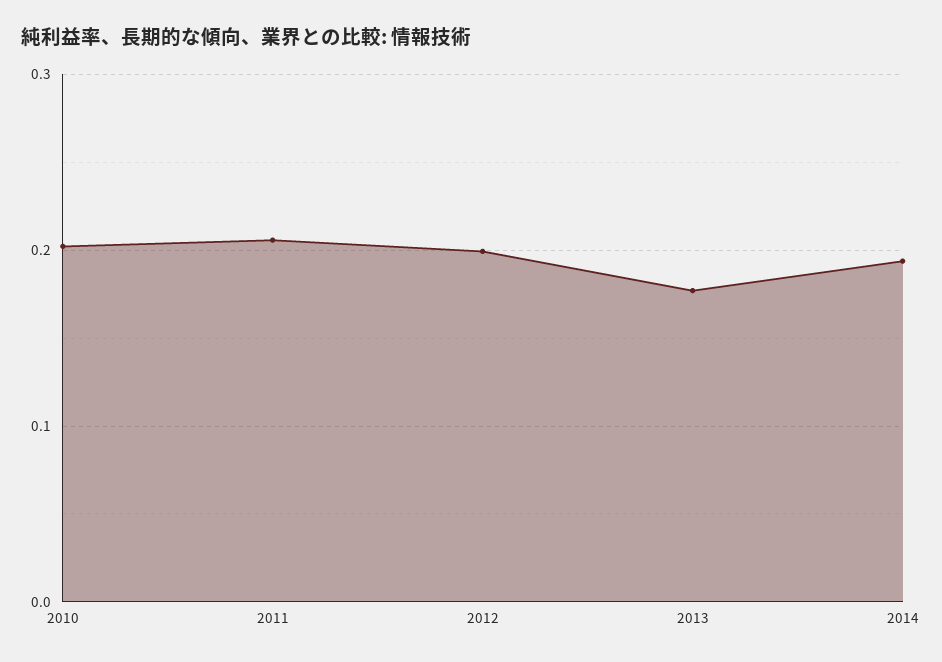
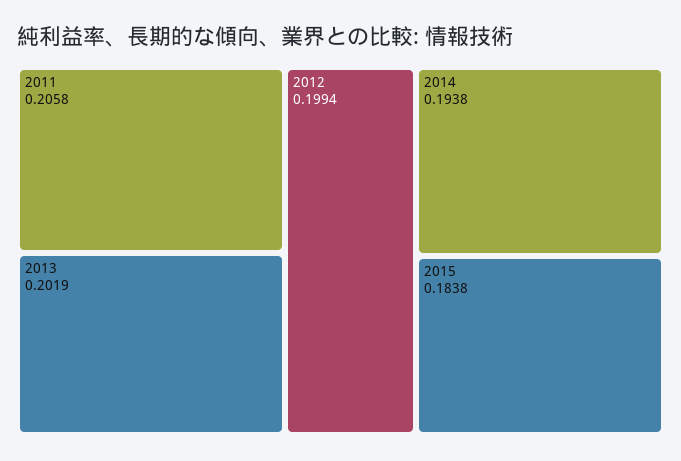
2010: 0.2 -> none
2013: 0.18 -> 0.2019
2015: none -> 0.1838

